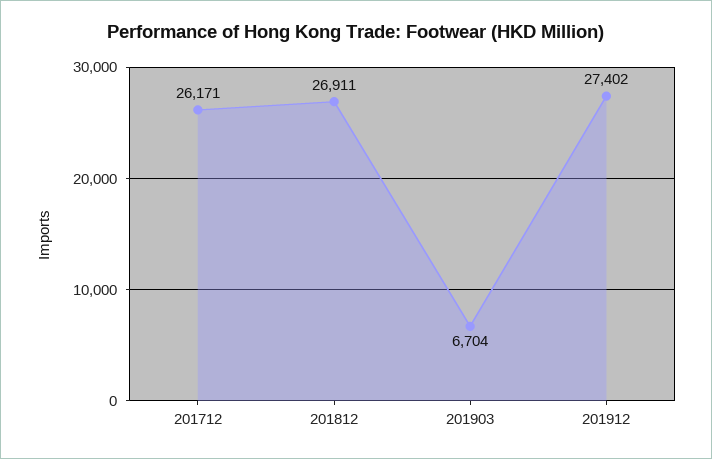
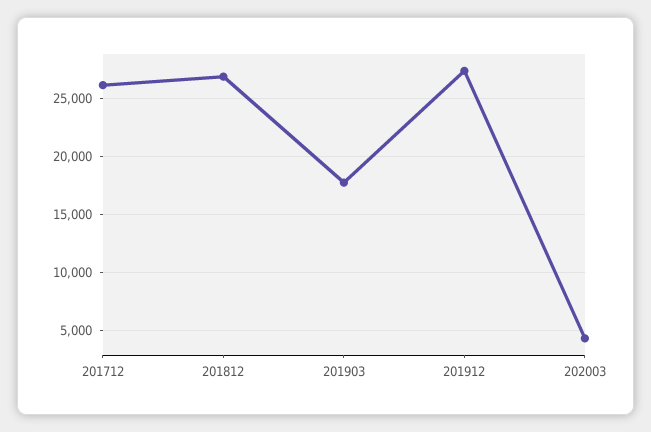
201903: 6704 -> 18000
202003: none -> 4000

